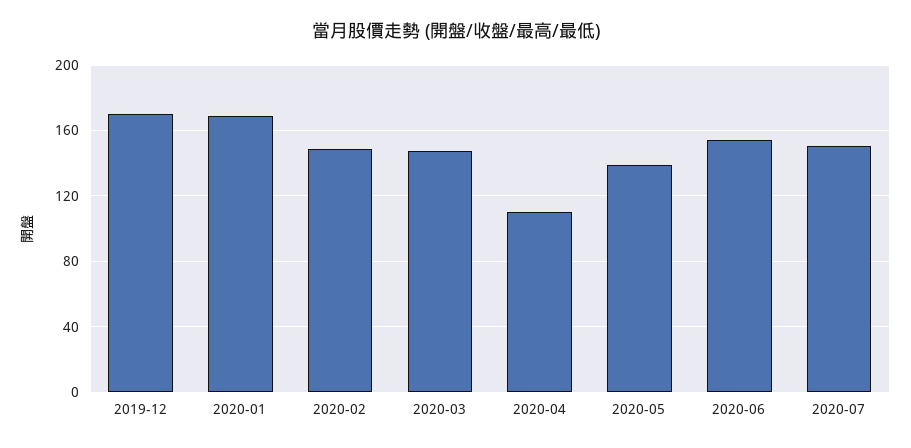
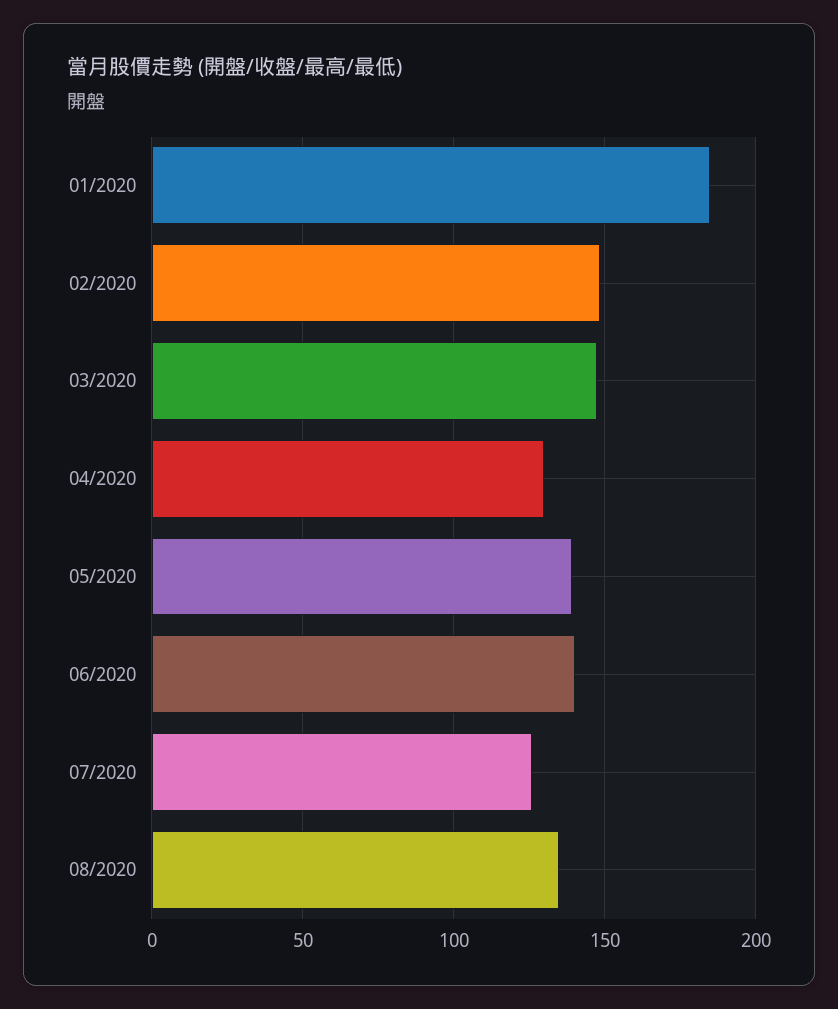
2019-12: 170 -> none
2020-01: 170 -> 185
2020-04: 110 -> 130
2020-06: 155 -> 140
2020-07: 150 -> 125
08/2020: none -> 135

